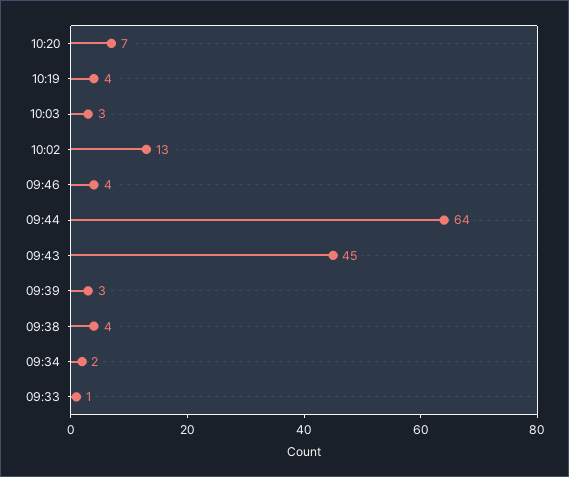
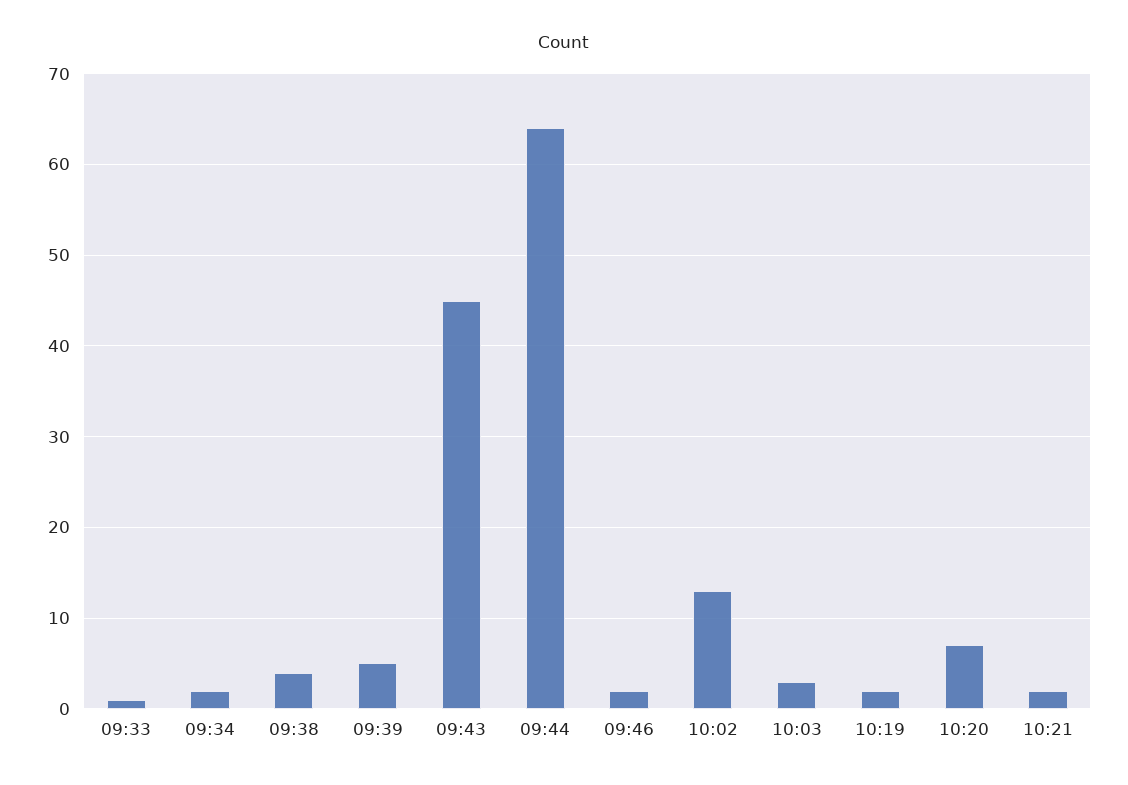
10:19: 4 -> 2
09:46: 4 -> 2
09:39: 3 -> 5
10:21: none -> 2

